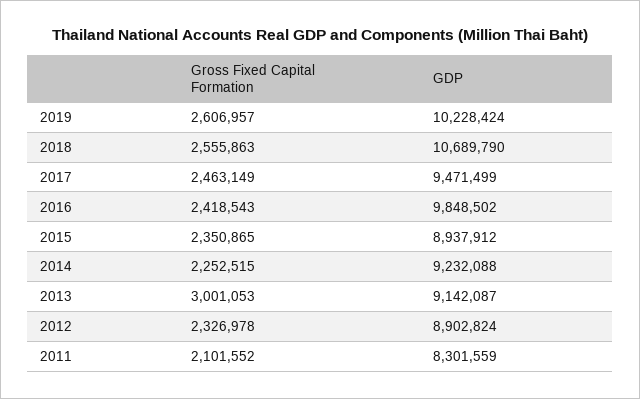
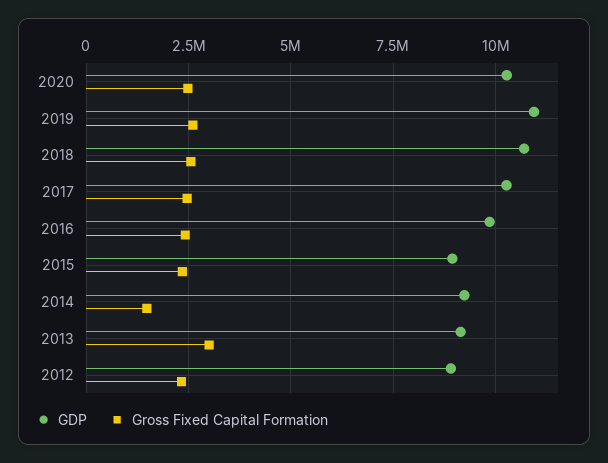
GDP, 2019: 10228424 -> 11000000
GDP, 2017: 9471499 -> 10250000
Gross Fixed Capital Formation, 2014: 2252515 -> 1500000
Gross Fixed Capital Formation, 2011: 2101552 -> none
GDP, 2011: 8301559 -> none
GDP, 2020: none -> 10250000
Gross Fixed Capital Formation, 2020: none -> 2500000

